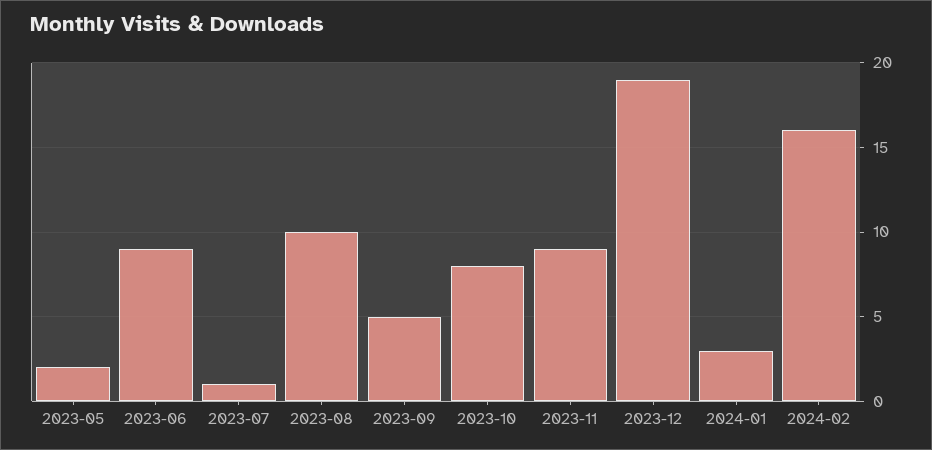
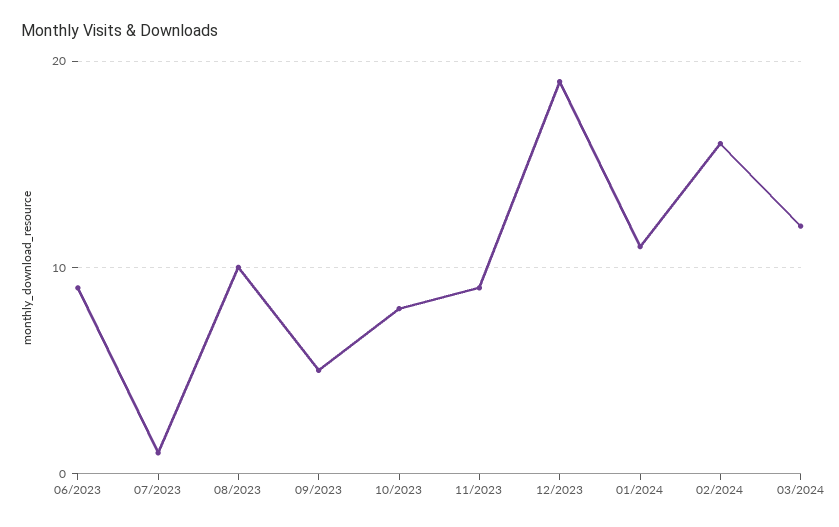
2023-05: 2 -> none
2024-01: 3 -> 11
03/2024: none -> 12

